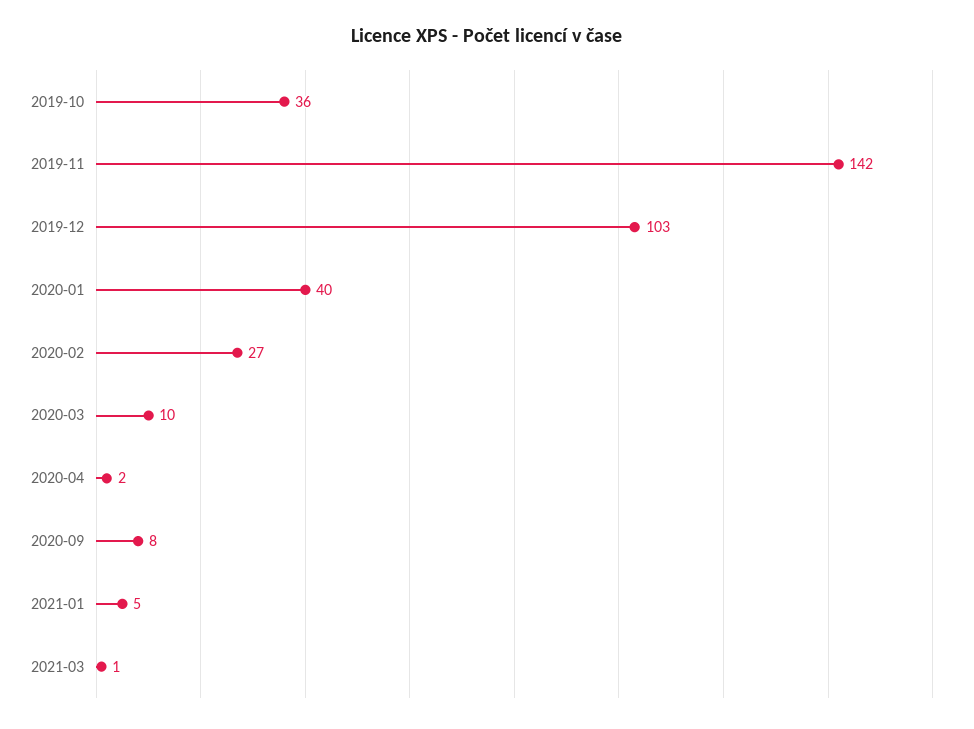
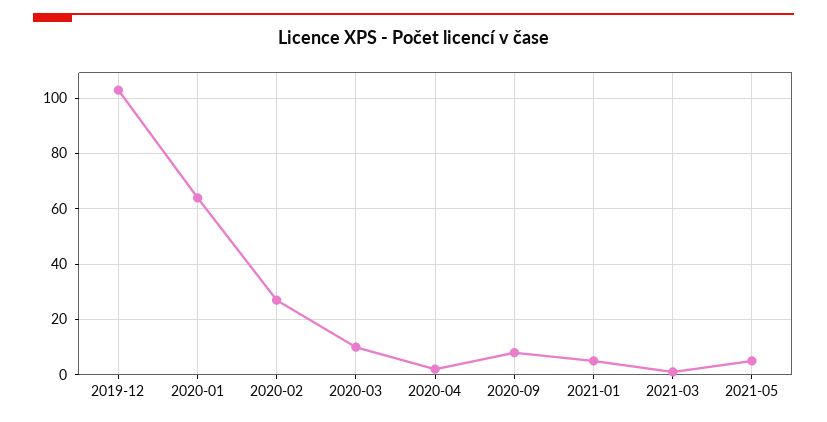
2019-10: 36 -> none
2019-11: 142 -> none
2020-01: 40 -> 65
2021-05: none -> 5

